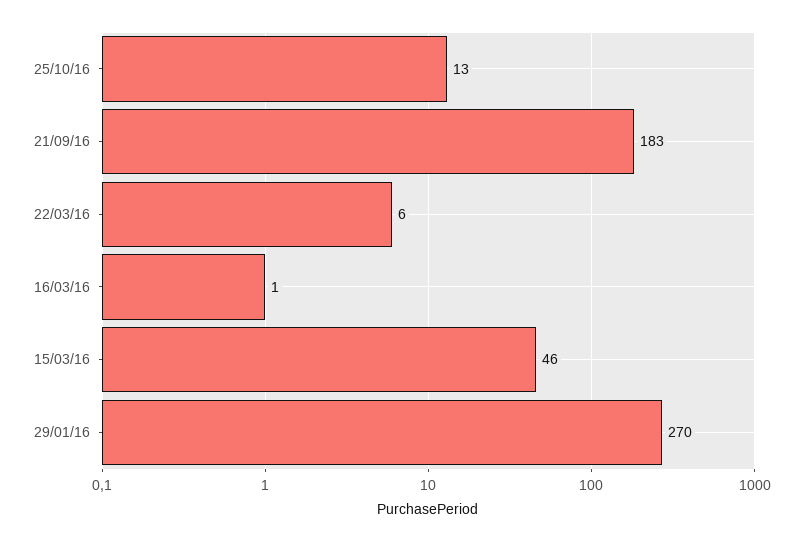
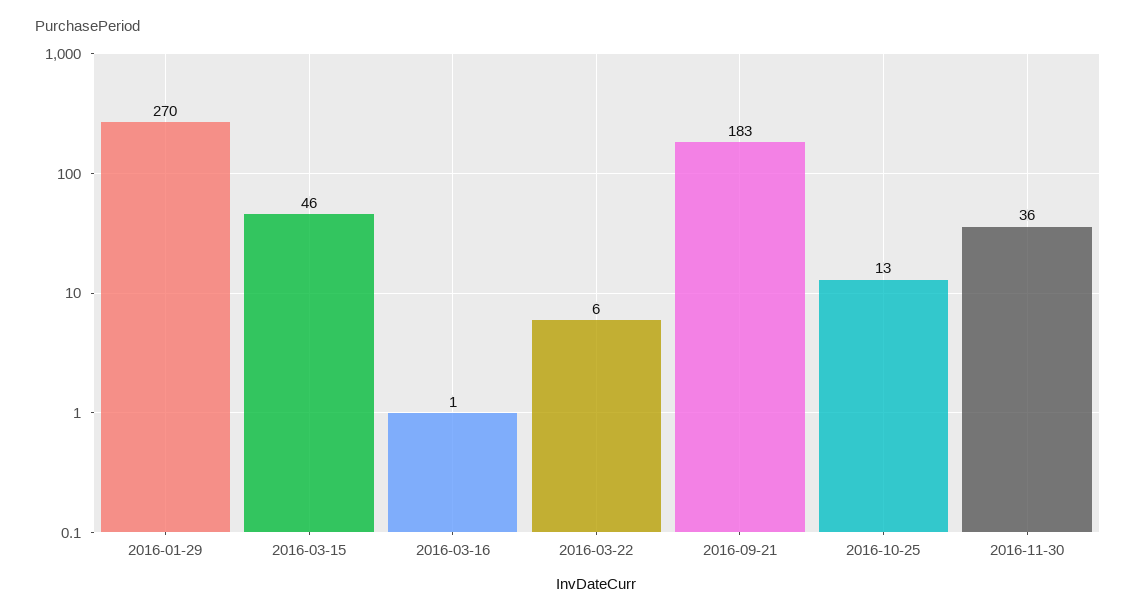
2016-11-30: none -> 36

